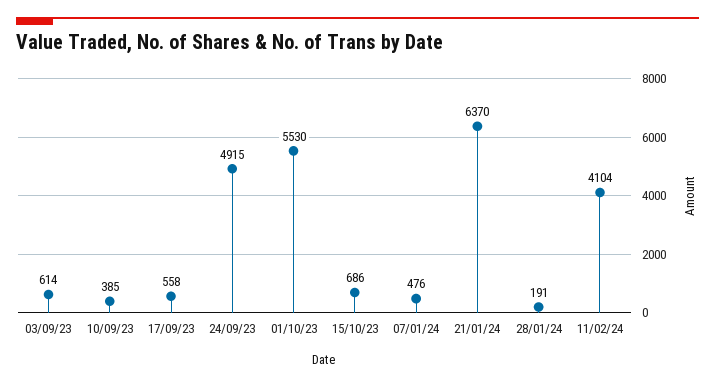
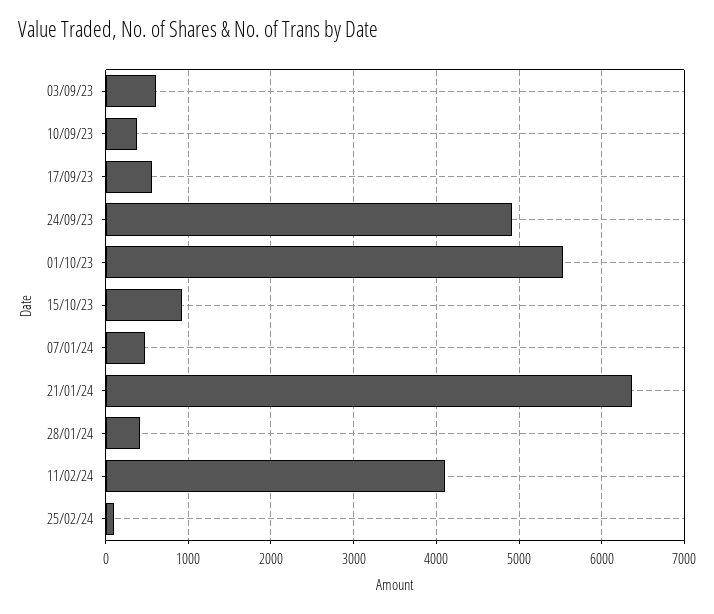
15/10/23: 686 -> 900
28/01/24: 191 -> 400
25/02/24: none -> 100

